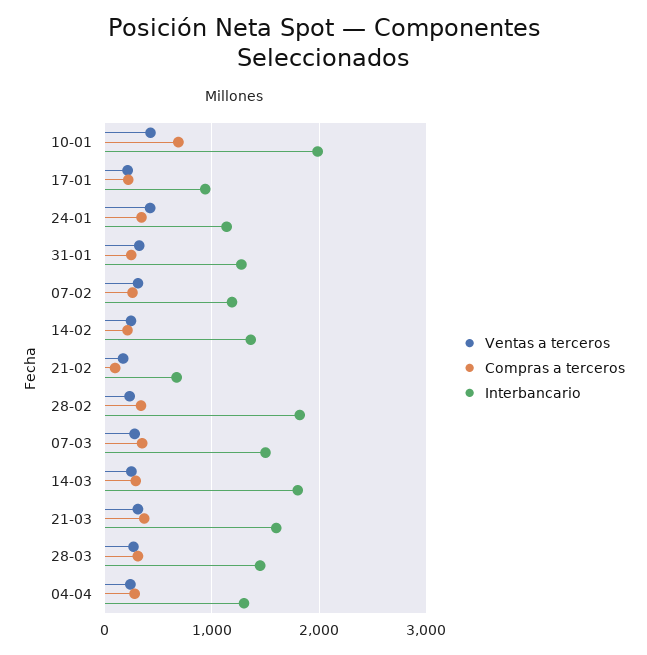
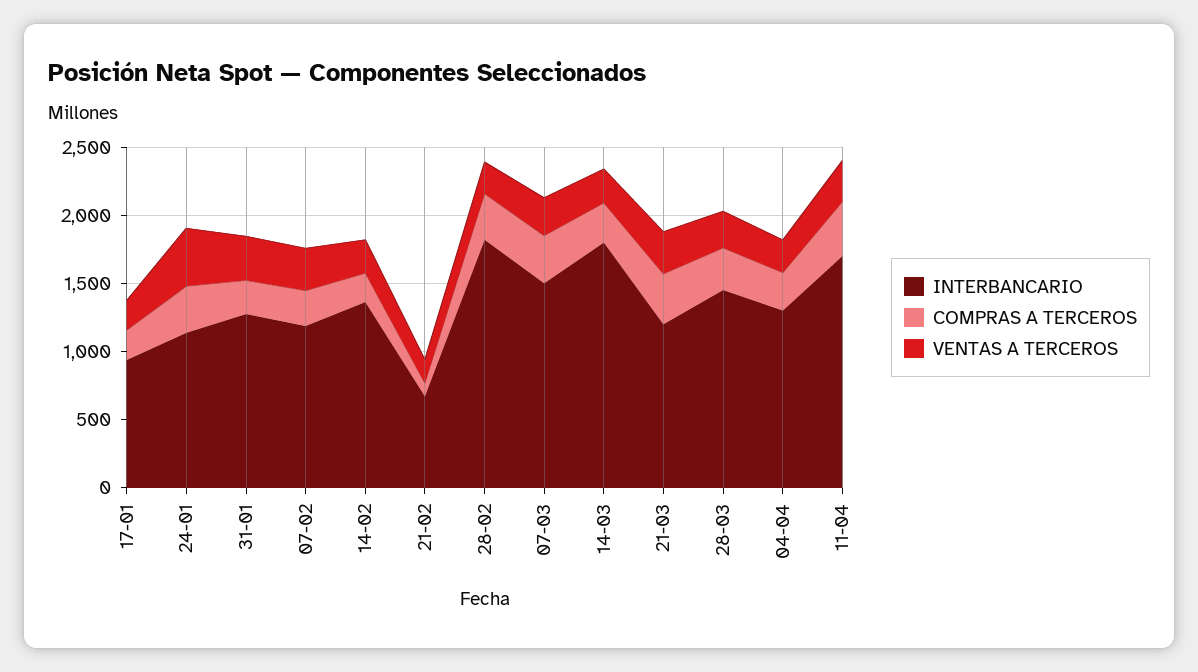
Ventas a terceros, 10-01: 400 -> none
Compras a terceros, 10-01: 700 -> none
Interbancario, 10-01: 2000 -> none
Interbancario, 21-03: 1600 -> 1200
Interbancario, 11-04: none -> 1700
Compras a terceros, 11-04: none -> 400
Ventas a terceros, 11-04: none -> 300

